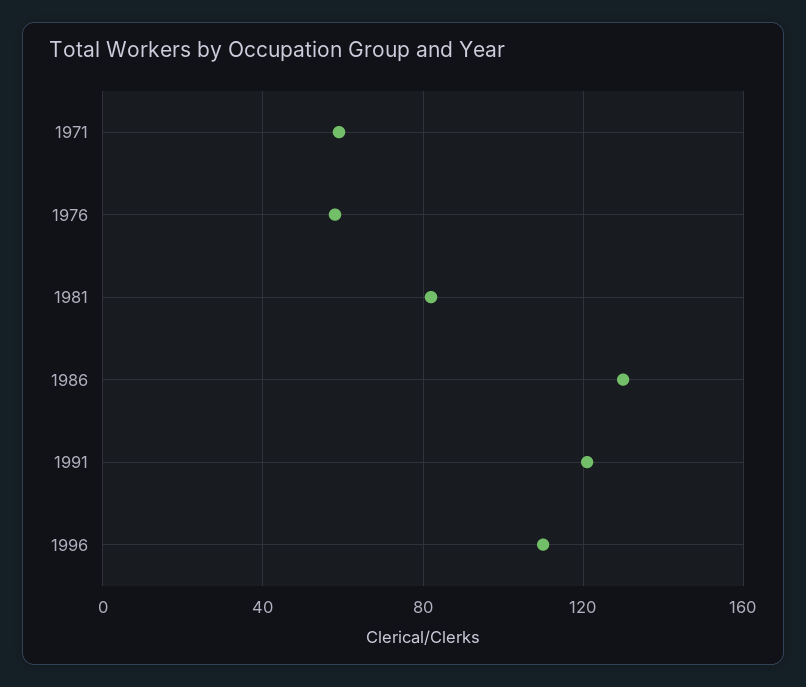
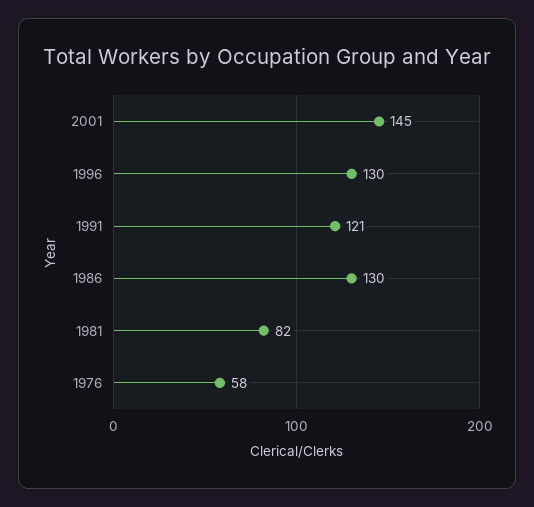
1971: 60 -> none
1996: 110 -> 130
2001: none -> 145

